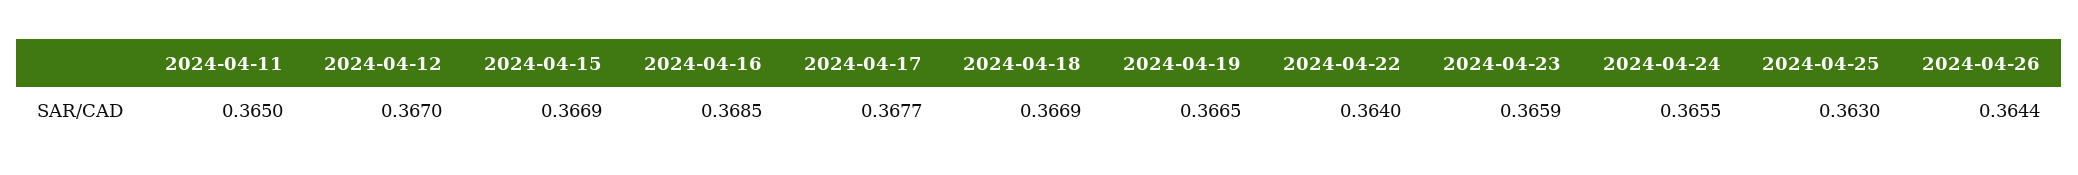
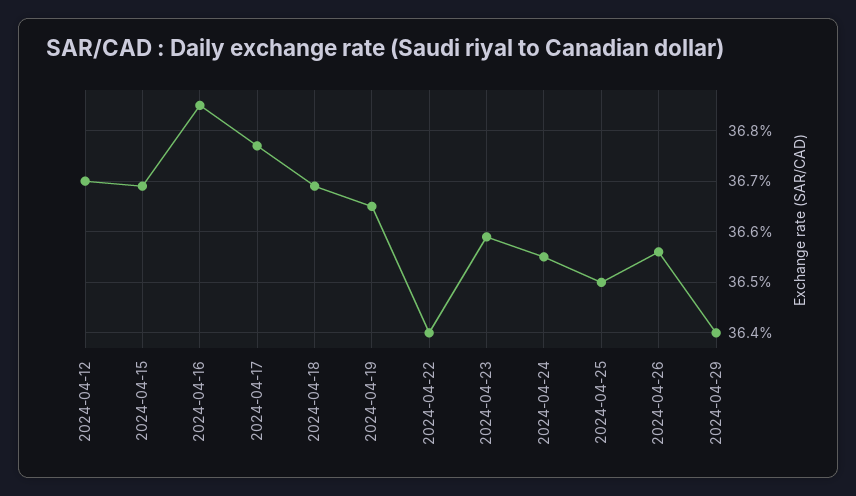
2024-04-11: 0.365 -> none
2024-04-25: 0.363 -> 0.365
2024-04-26: 0.3644 -> 0.3655
2024-04-29: none -> 0.364

